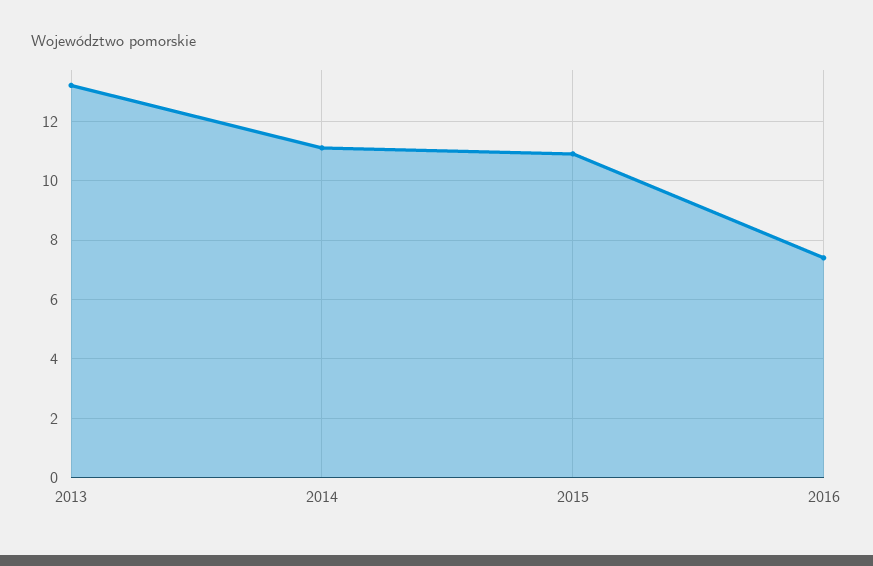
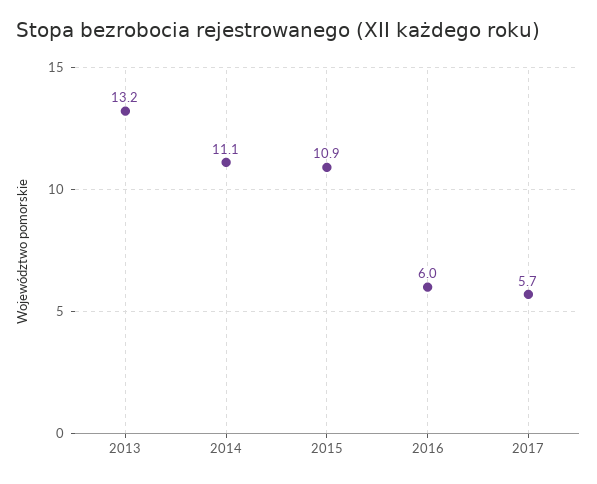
2016: 7.5 -> 6
2017: none -> 5.7

